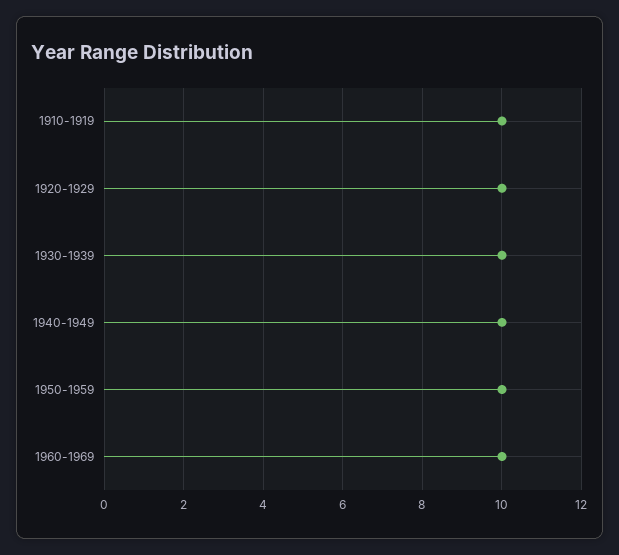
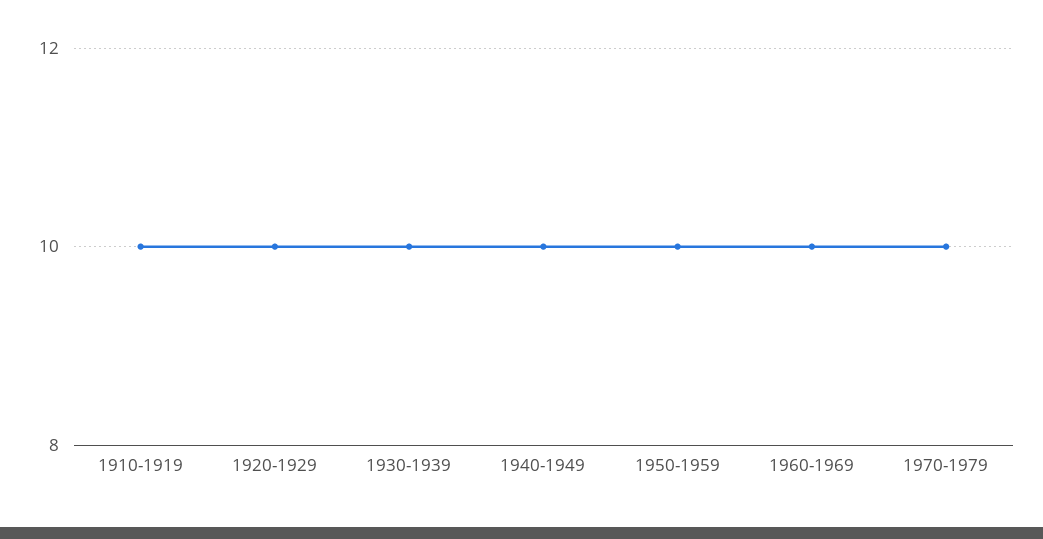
1970-1979: none -> 10

